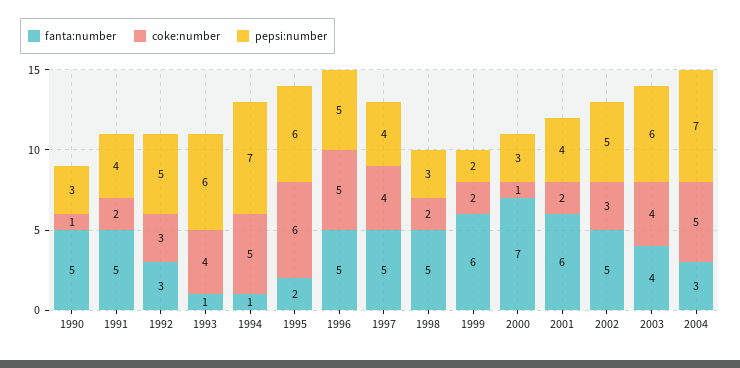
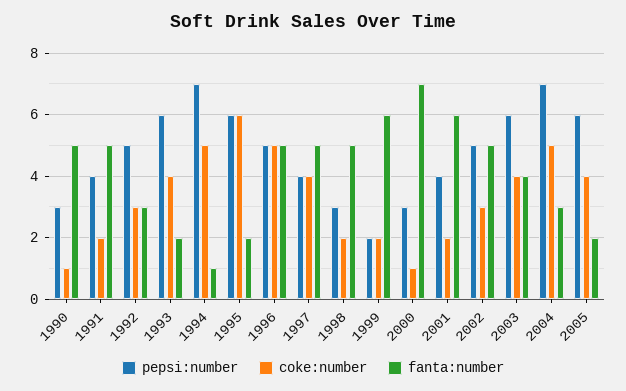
fanta:number, 1993: 1 -> 2
pepsi:number, 2005: none -> 6
coke:number, 2005: none -> 4
fanta:number, 2005: none -> 2

